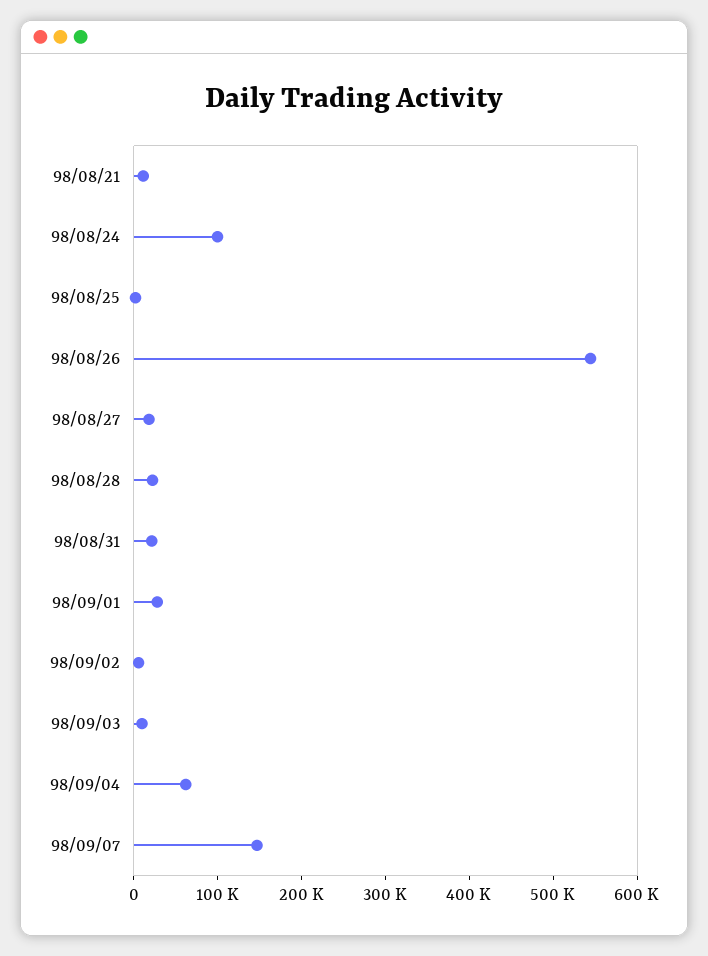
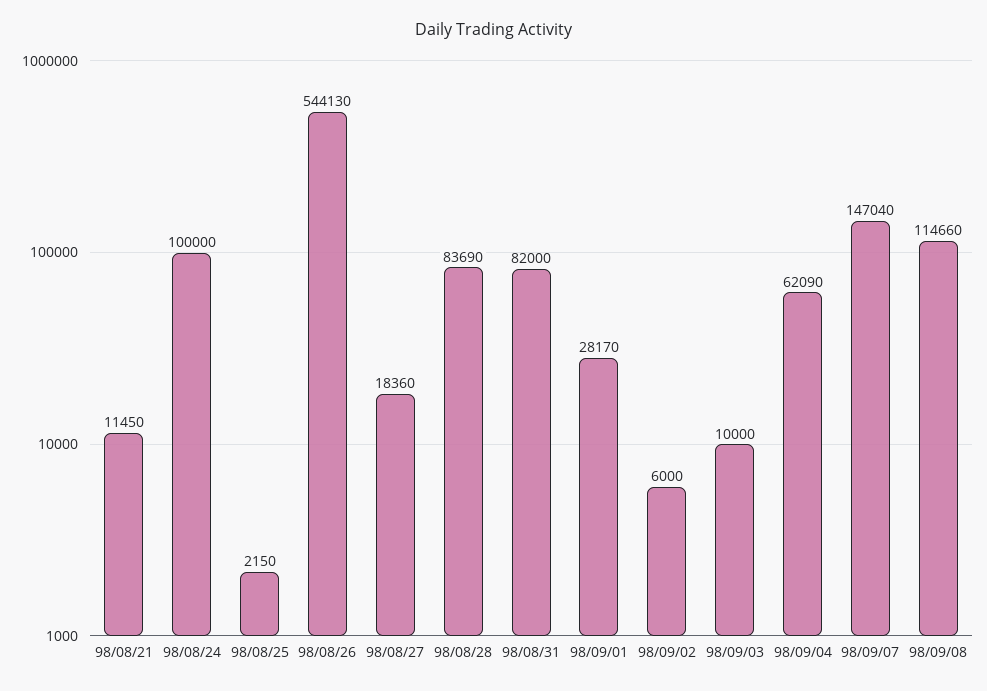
98/08/28: 20000 -> 83690
98/08/31: 20000 -> 82000
98/09/08: none -> 114660

